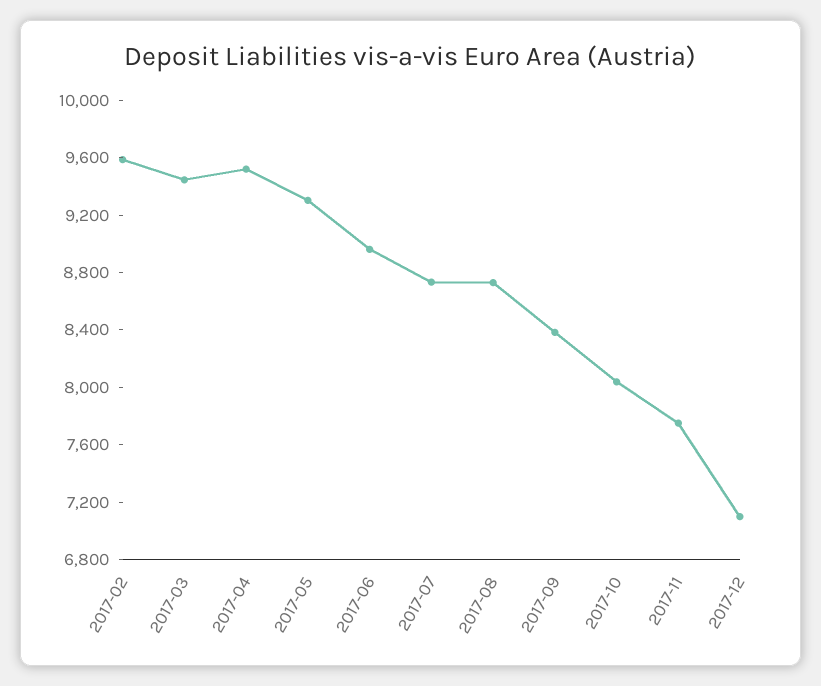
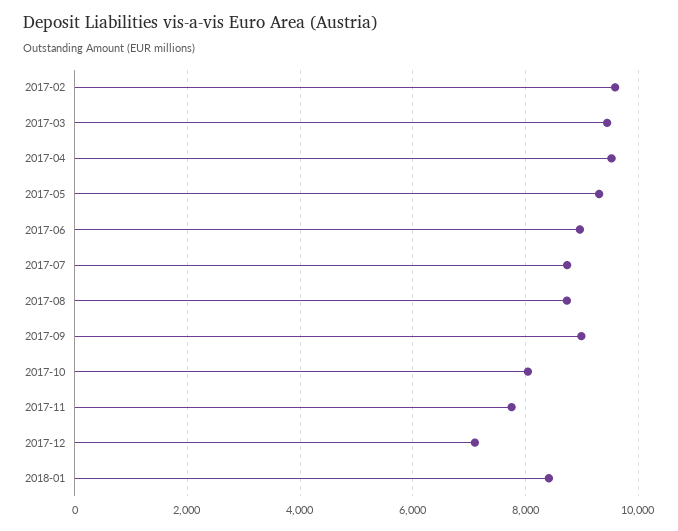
2017-09: 8400 -> 9000
2018-01: none -> 8400

